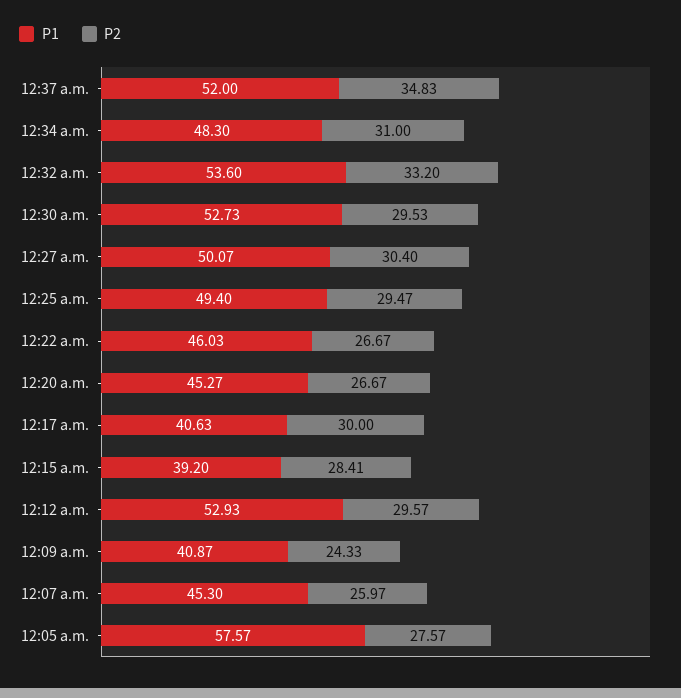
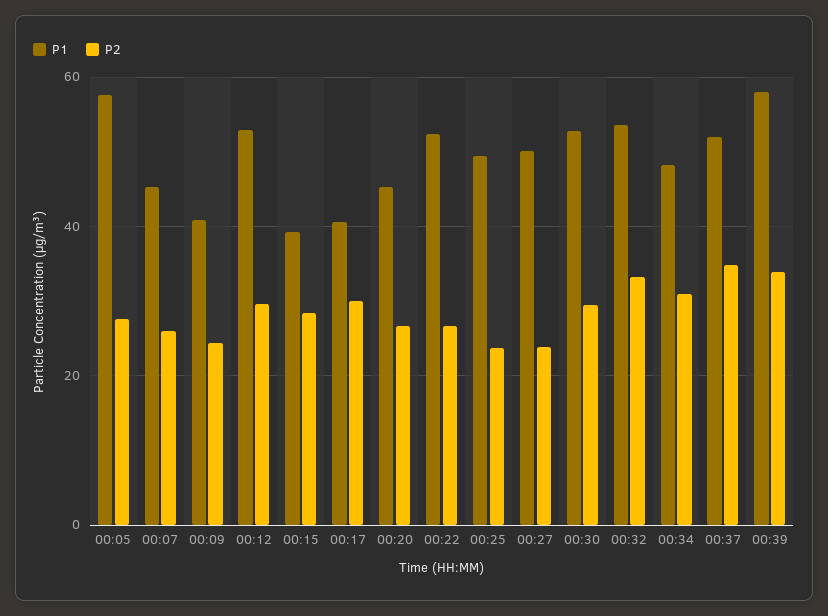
P2, 12:27 a.m.: 30.4 -> 24
P2, 12:25 a.m.: 29.47 -> 24
P1, 12:22 a.m.: 46.03 -> 52
P1, 00:39: none -> 58
P2, 00:39: none -> 34

